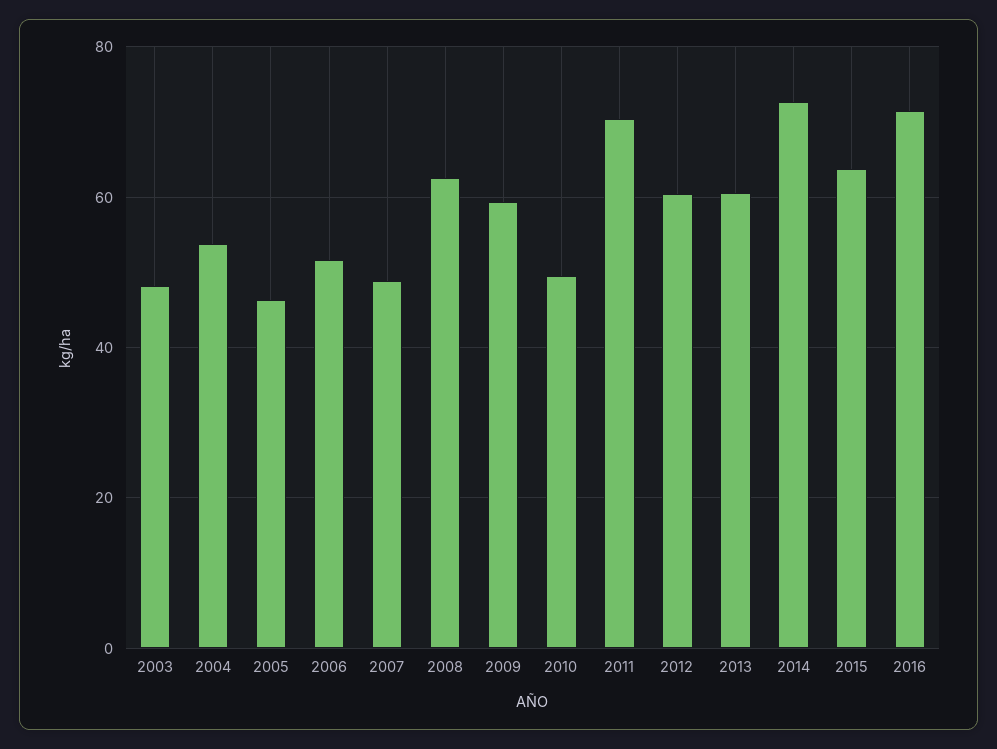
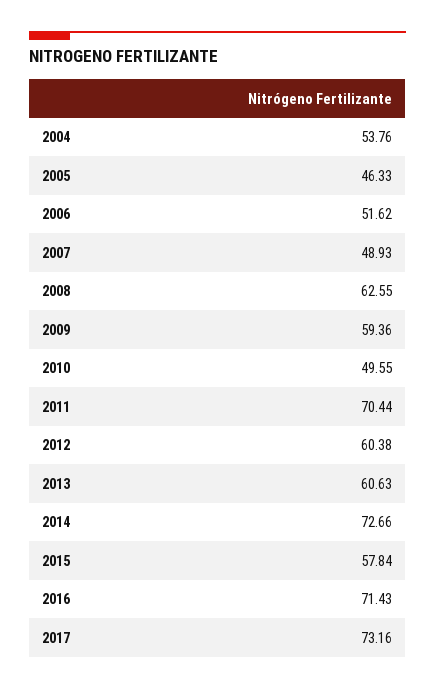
2003: 48 -> none
2015: 64 -> 57.84
2017: none -> 73.16

